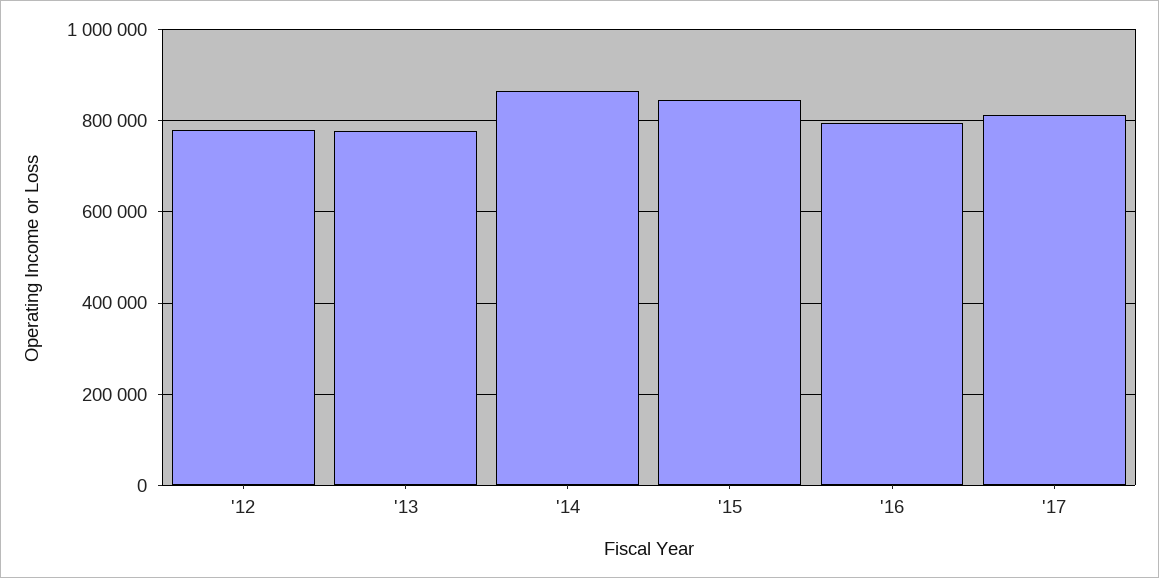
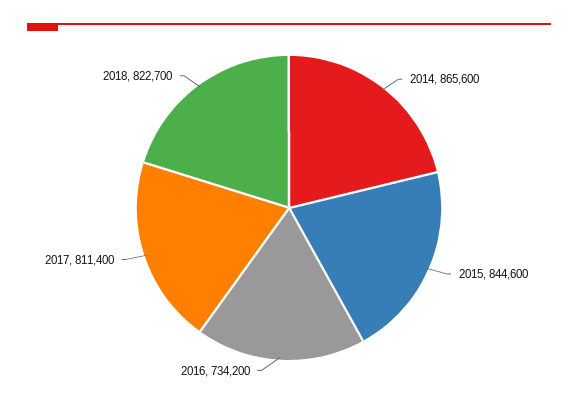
'12: 780000 -> none
'13: 780000 -> none
'16: 800000 -> 734200
2018: none -> 822700

